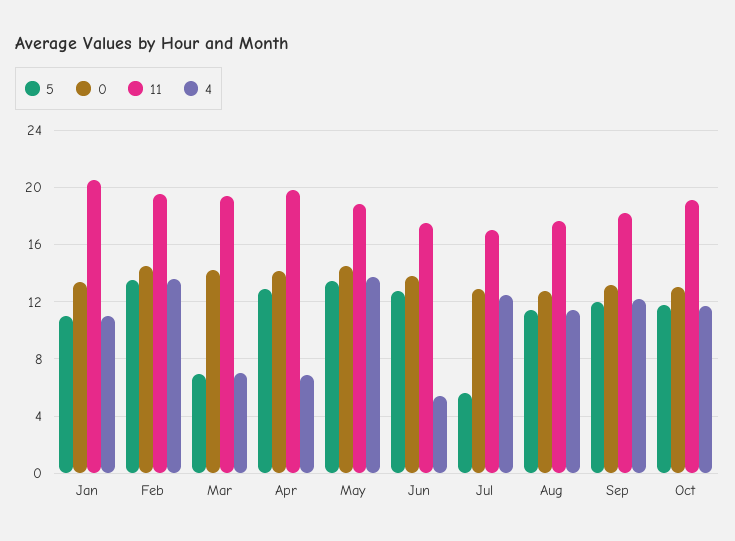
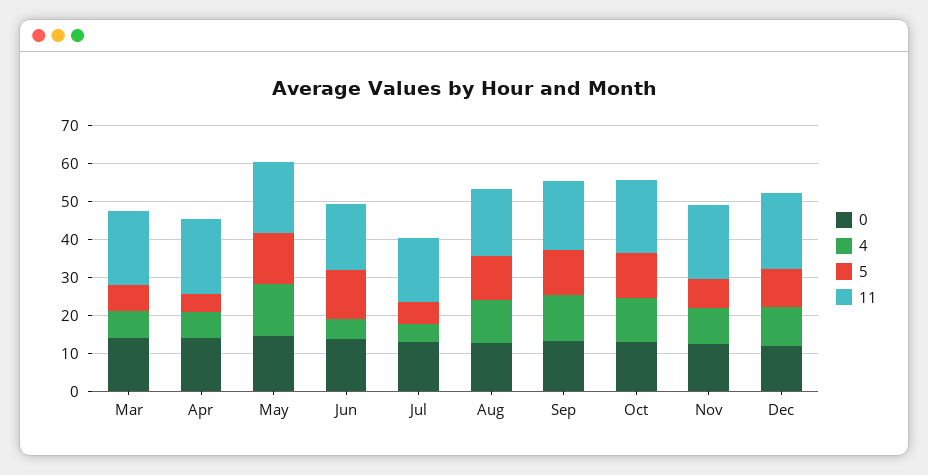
5, Jan: 11 -> none
0, Jan: 13.5 -> none
11, Jan: 20.5 -> none
4, Jan: 11 -> none
5, Feb: 13.5 -> none
0, Feb: 14.5 -> none
11, Feb: 19.5 -> none
4, Feb: 13.5 -> none
5, Apr: 13 -> 5
4, Jul: 12.5 -> 5
0, Nov: none -> 12.5
4, Nov: none -> 10
5, Nov: none -> 7.5
11, Nov: none -> 20
0, Dec: none -> 12.5
4, Dec: none -> 10
5, Dec: none -> 10
11, Dec: none -> 20

